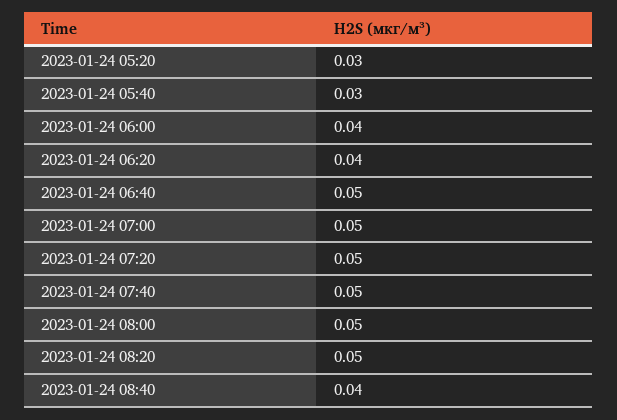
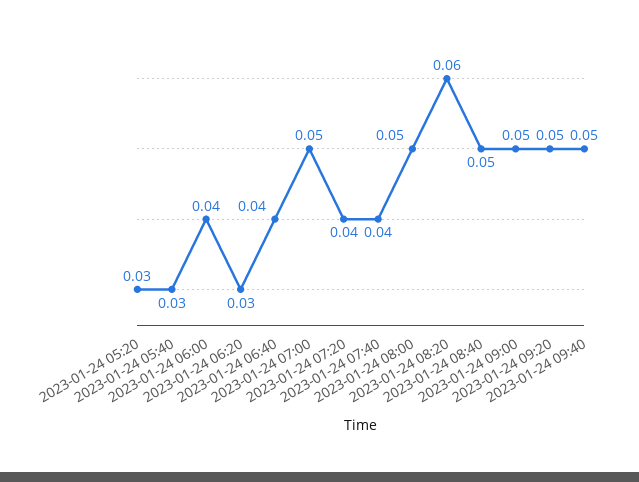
2023-01-24 06:20: 0.04 -> 0.03
2023-01-24 06:40: 0.05 -> 0.04
2023-01-24 07:20: 0.05 -> 0.04
2023-01-24 07:40: 0.05 -> 0.04
2023-01-24 08:20: 0.05 -> 0.06
2023-01-24 08:40: 0.04 -> 0.05
2023-01-24 09:00: none -> 0.05
2023-01-24 09:20: none -> 0.05
2023-01-24 09:40: none -> 0.05

